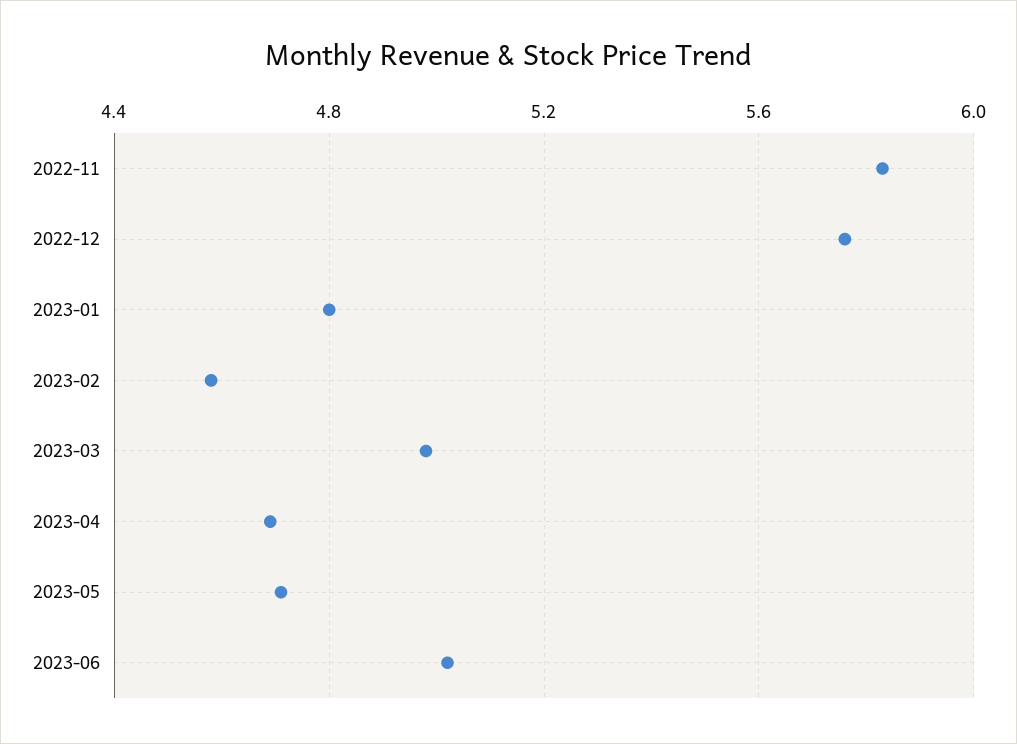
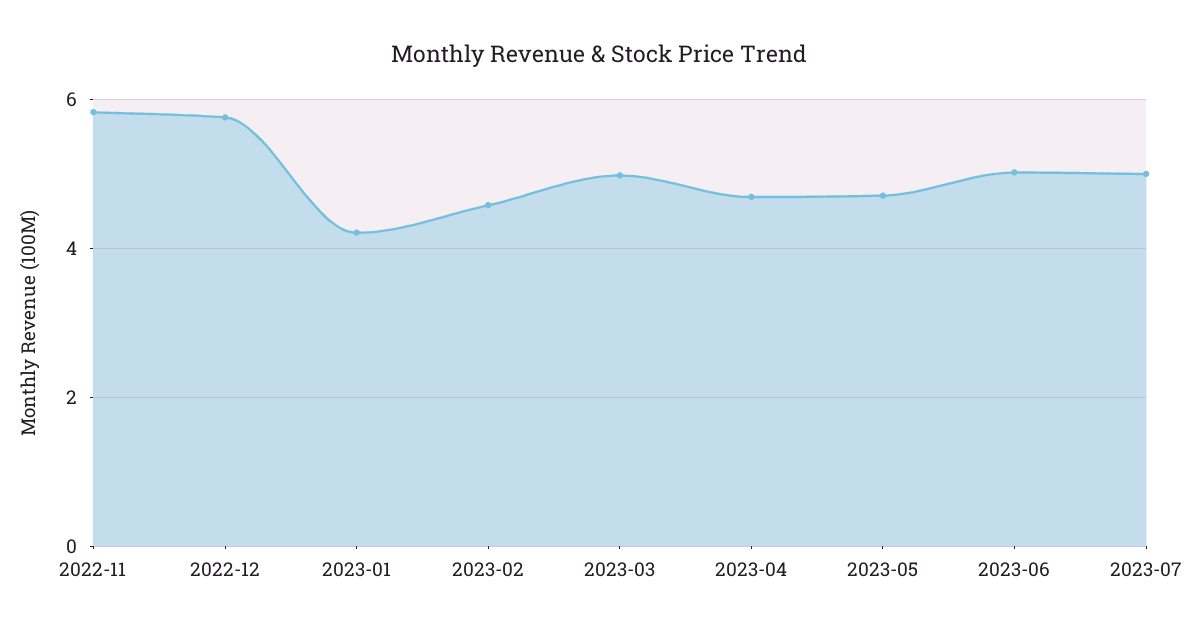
2023-01: 4.8 -> 4.2
2023-07: none -> 5

